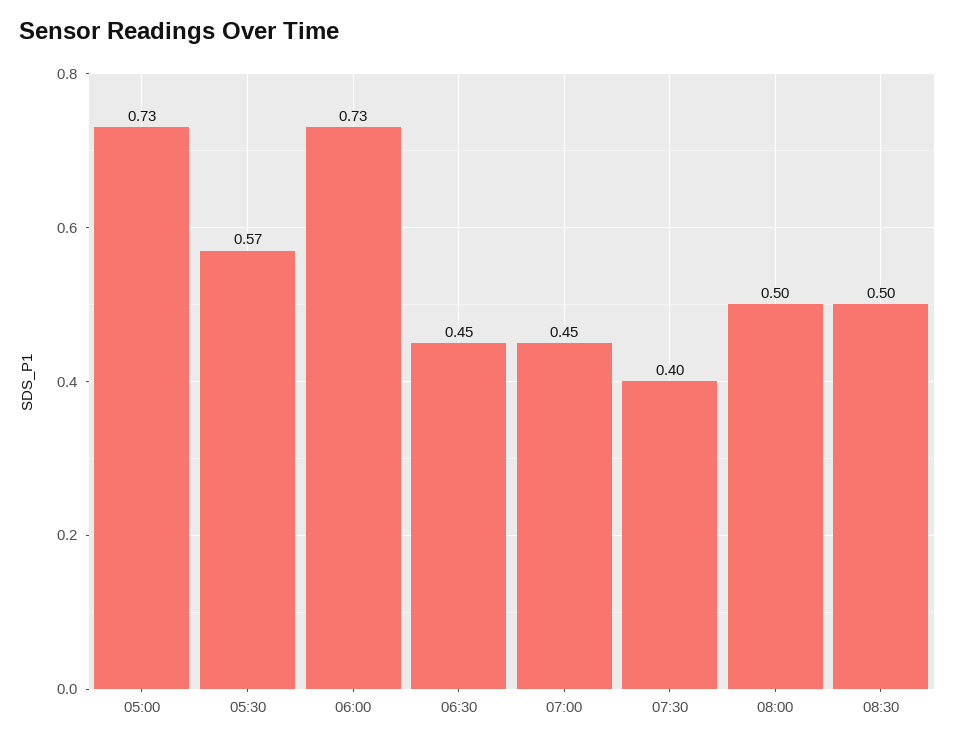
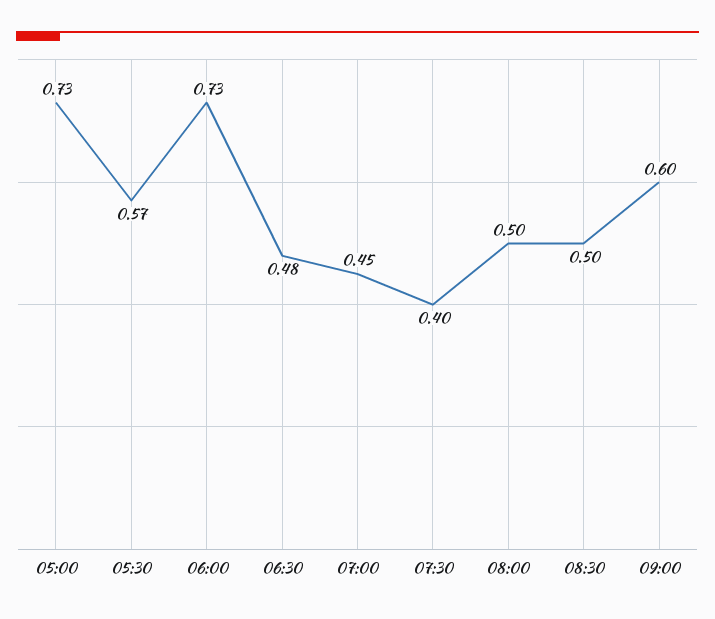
06:30: 0.45 -> 0.48
09:00: none -> 0.6

